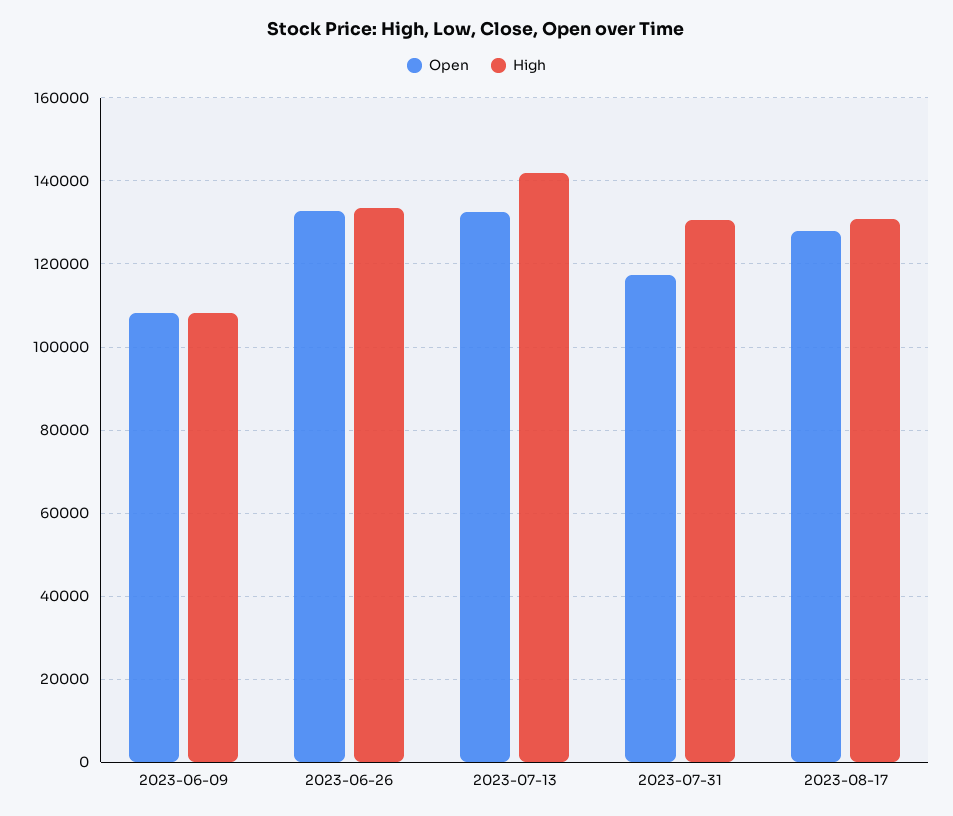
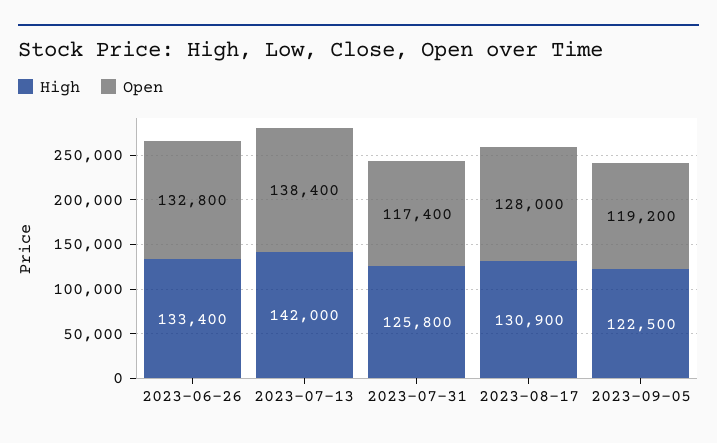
Open, 2023-06-09: 108000 -> none
High, 2023-06-09: 108000 -> none
Open, 2023-07-13: 132000 -> 138400
High, 2023-07-31: 130000 -> 125800
High, 2023-09-05: none -> 122500
Open, 2023-09-05: none -> 119200

